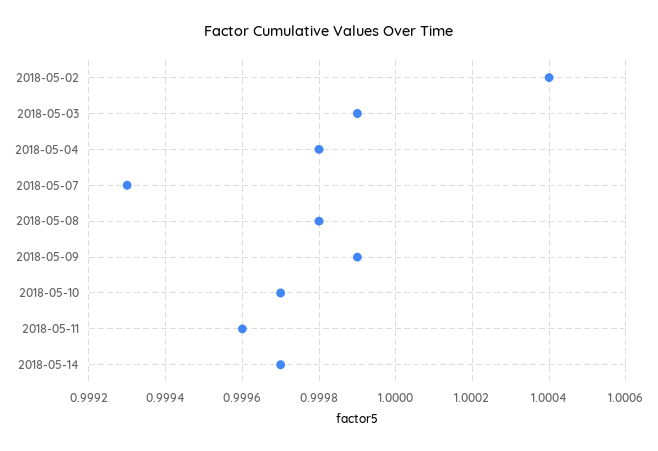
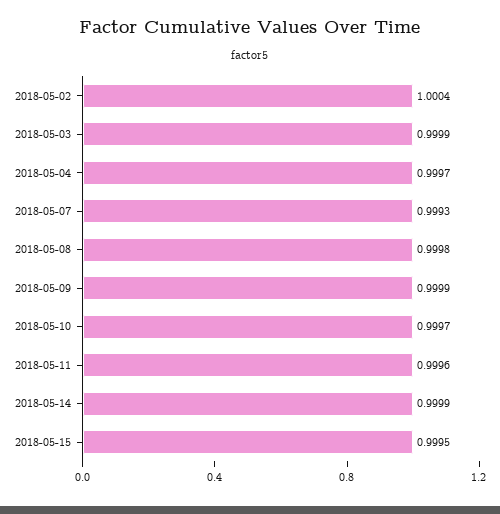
2018-05-04: 0.9998 -> 0.9997
2018-05-14: 0.9997 -> 0.9999
2018-05-15: none -> 0.9995

